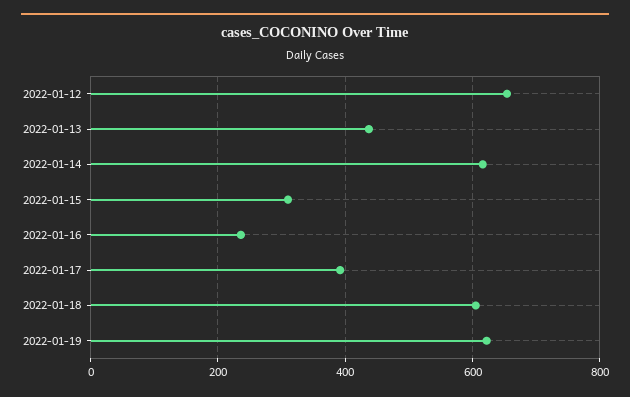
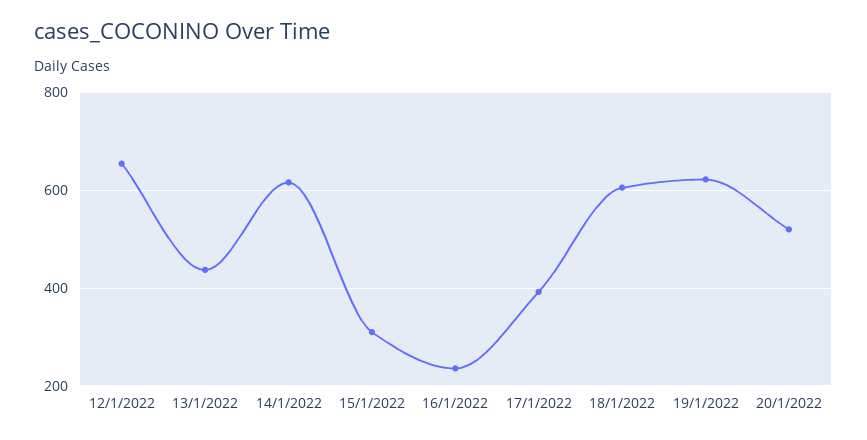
20/1/2022: none -> 520

